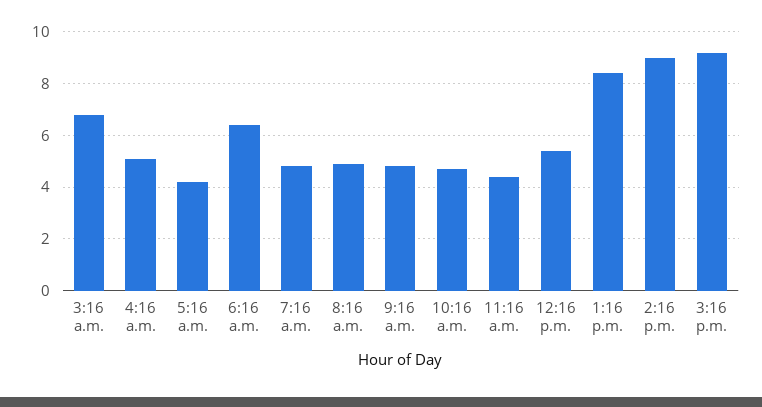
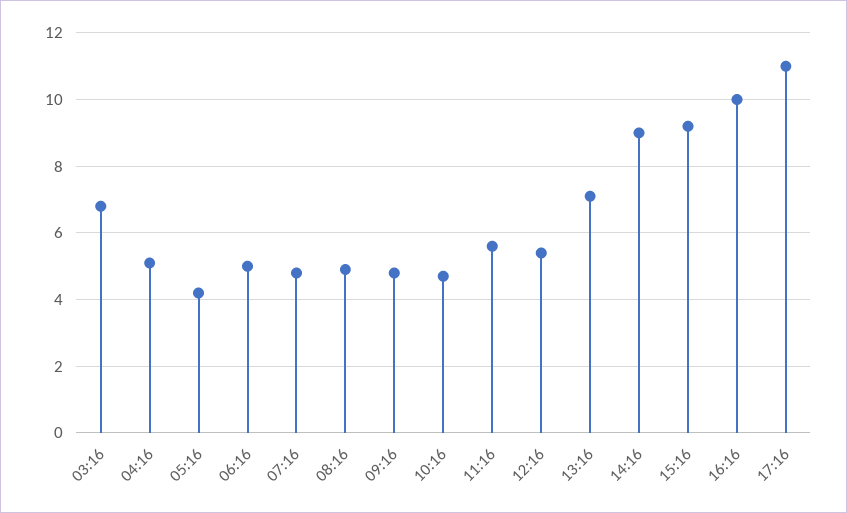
6:16 a.m.: 6.5 -> 5
11:16 a.m.: 4.5 -> 5.5
1:16 p.m.: 8.5 -> 7
16:16: none -> 10
17:16: none -> 11

